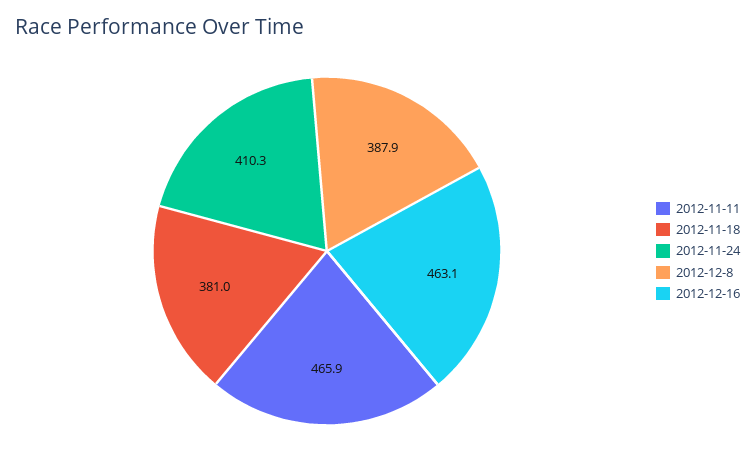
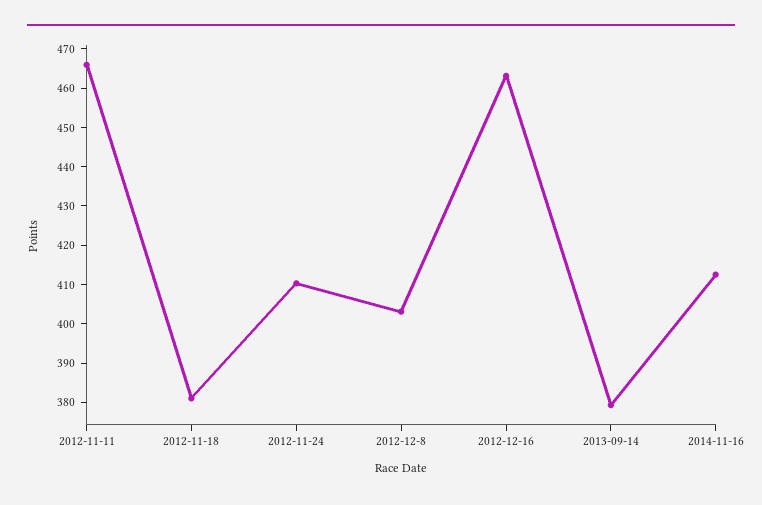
2012-12-8: 387.9 -> 402.5
2013-09-14: none -> 380
2014-11-16: none -> 412.5

